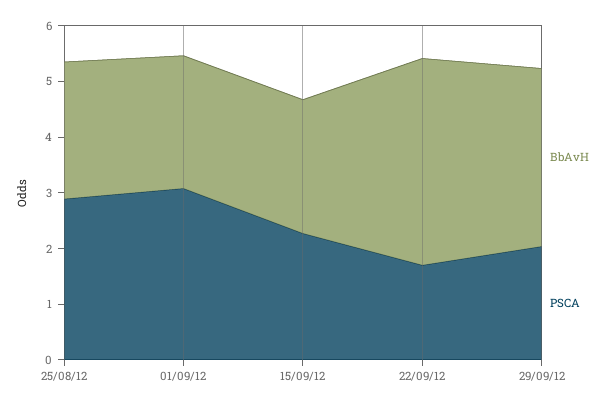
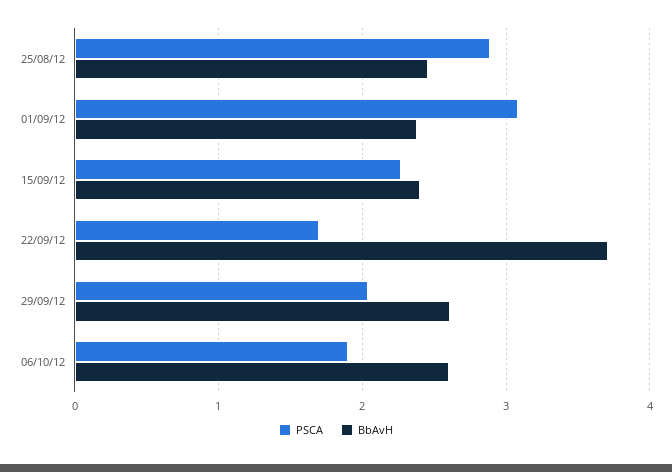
BbAvH, 29/09/12: 3.2 -> 2.6
PSCA, 06/10/12: none -> 1.9
BbAvH, 06/10/12: none -> 2.6

